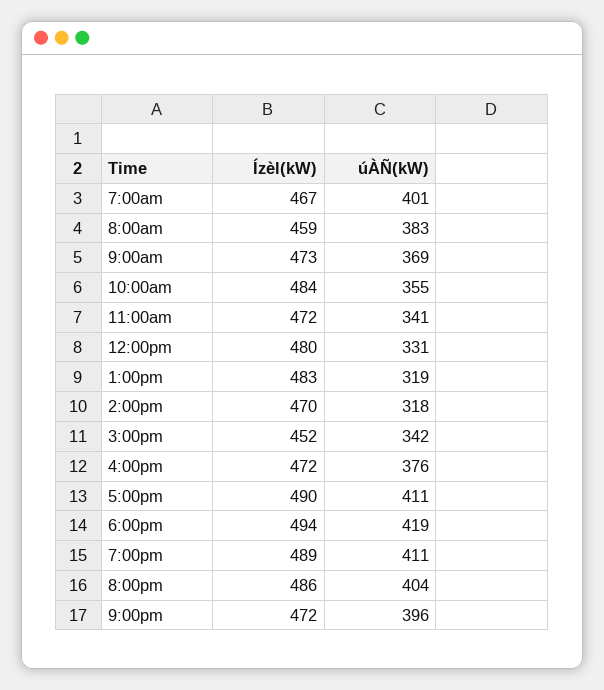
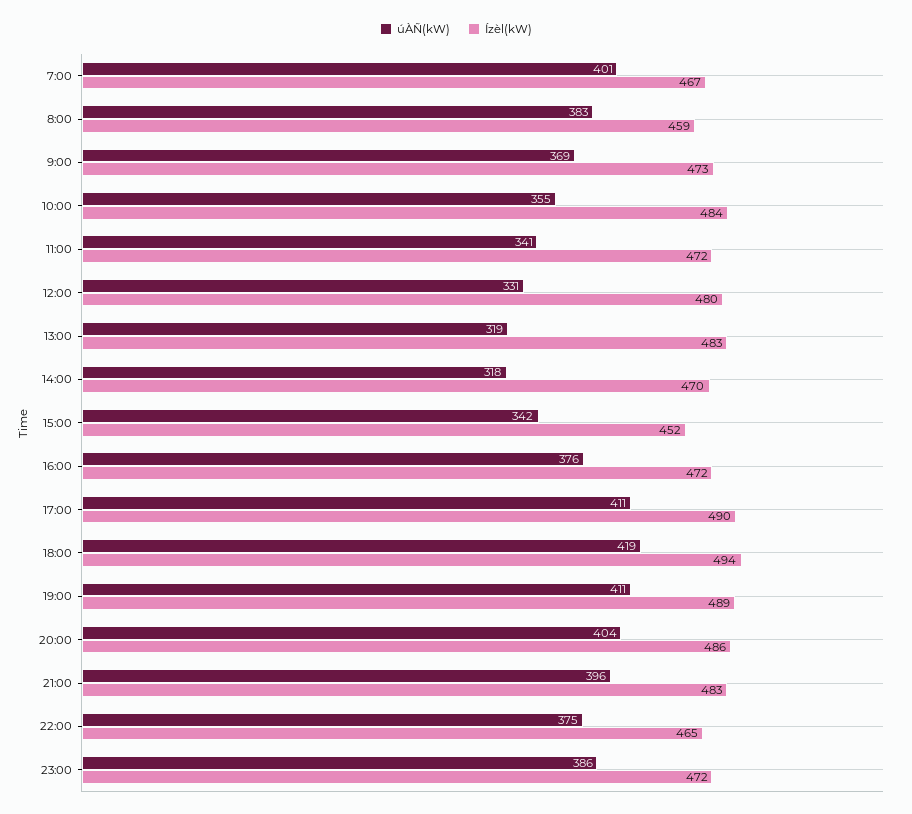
Ízèl(kW), 9:00pm: 472 -> 483
úÀÑ(kW), 22:00: none -> 375
Ízèl(kW), 22:00: none -> 465
úÀÑ(kW), 23:00: none -> 386
Ízèl(kW), 23:00: none -> 472

